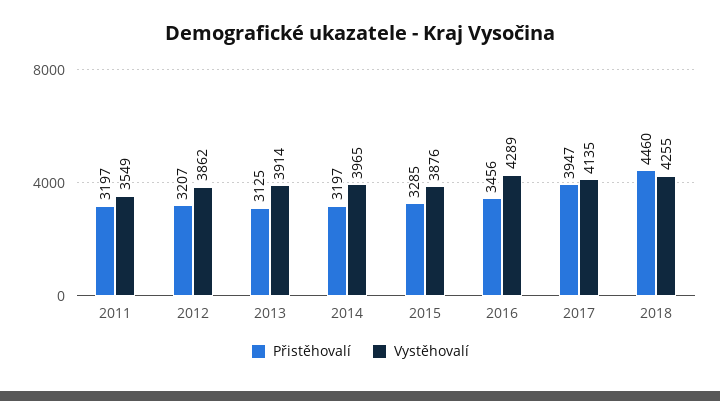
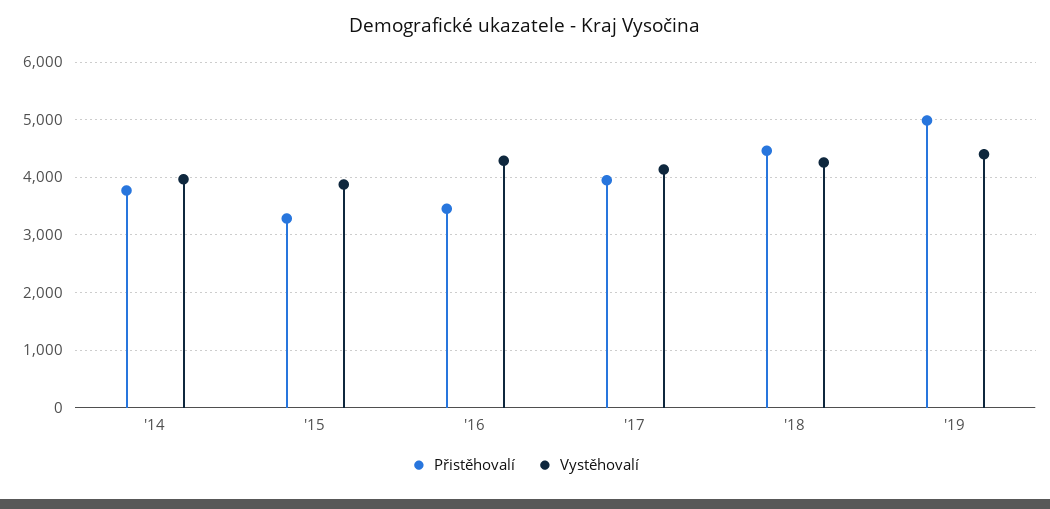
Přistěhovalí, 2011: 3197 -> none
Vystěhovalí, 2011: 3549 -> none
Přistěhovalí, 2012: 3207 -> none
Vystěhovalí, 2012: 3862 -> none
Přistěhovalí, 2013: 3125 -> none
Vystěhovalí, 2013: 3914 -> none
Přistěhovalí, 2014: 3197 -> 3800
Přistěhovalí, '19: none -> 5000
Vystěhovalí, '19: none -> 4400

